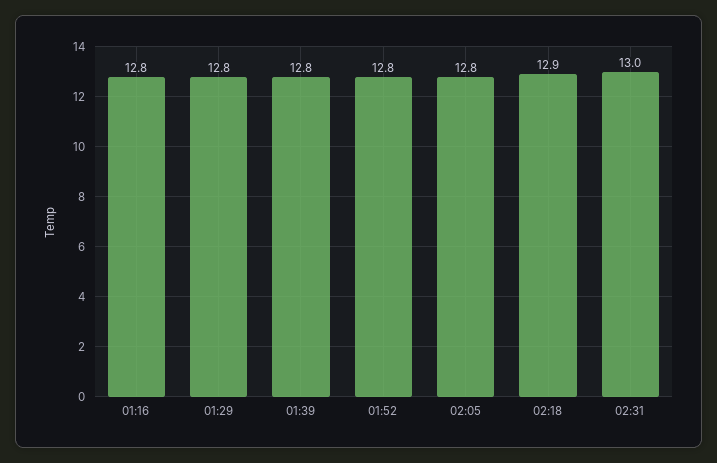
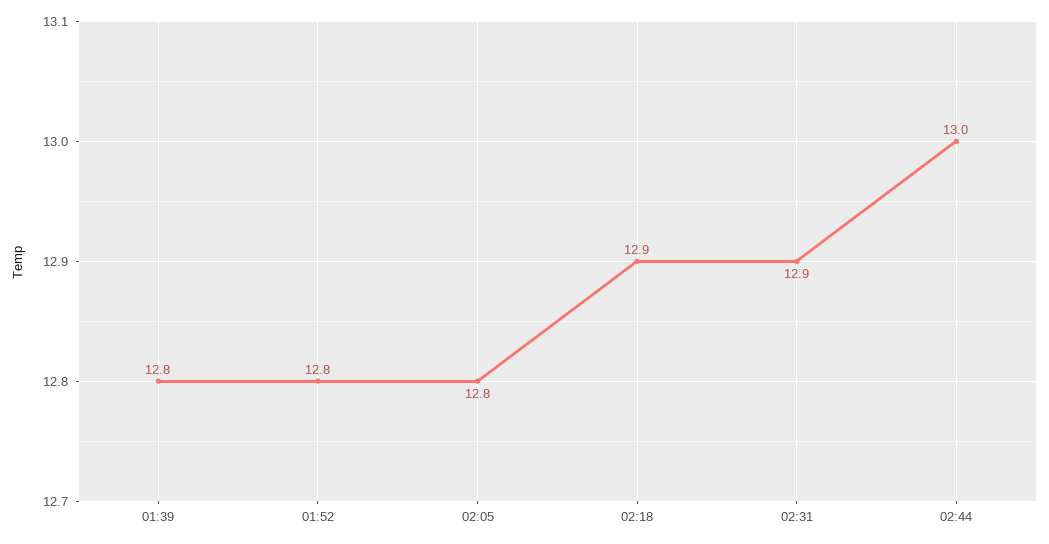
01:16: 12.8 -> none
01:29: 12.8 -> none
02:31: 13 -> 12.9
02:44: none -> 13

